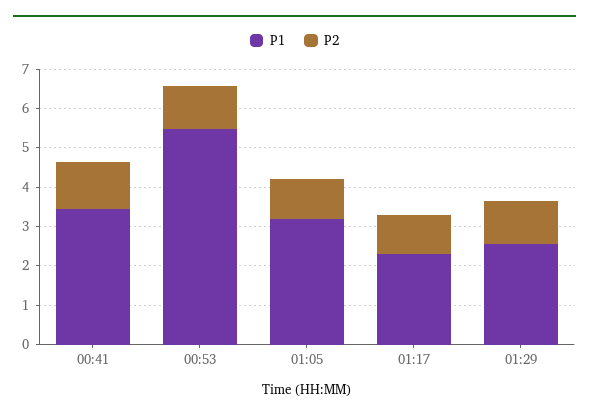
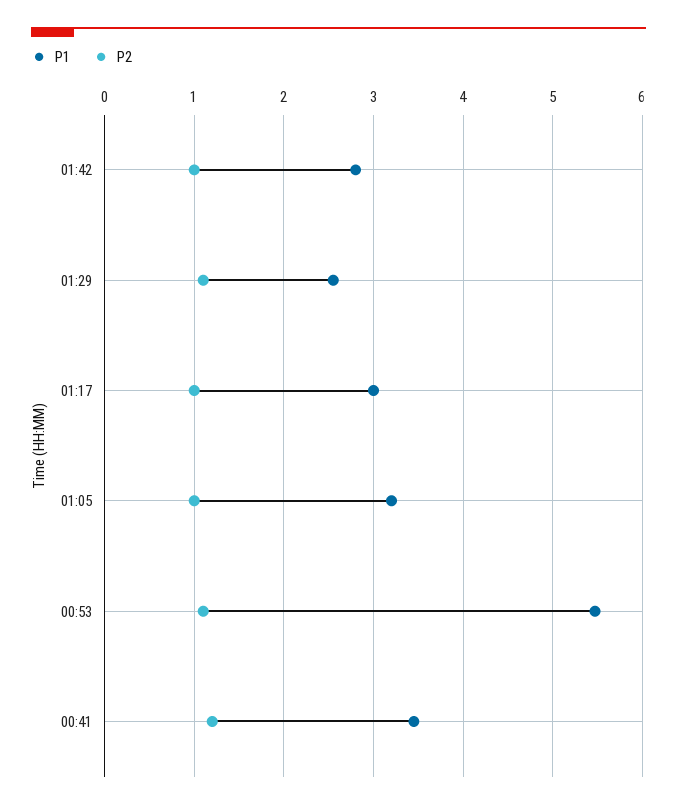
P1, 01:17: 2.25 -> 3
P1, 01:42: none -> 2.8
P2, 01:42: none -> 1

